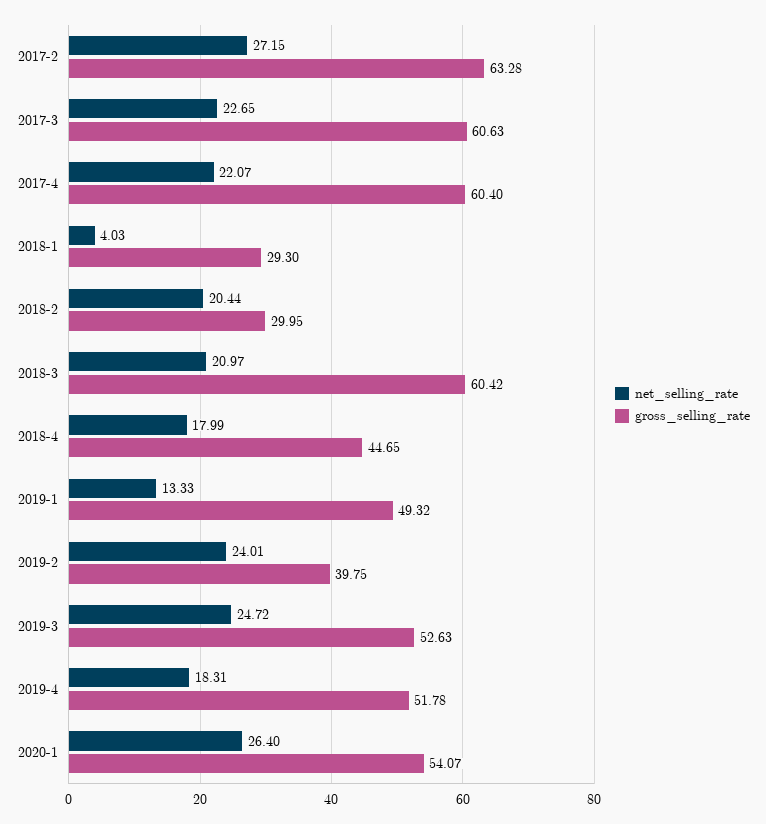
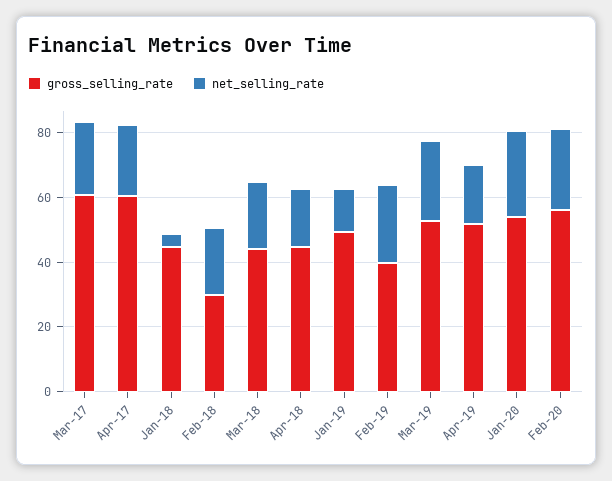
net_selling_rate, 2017-2: 27.15 -> none
gross_selling_rate, 2017-2: 63.28 -> none
gross_selling_rate, 2018-1: 29.3 -> 45
gross_selling_rate, 2018-3: 60.42 -> 45
gross_selling_rate, Feb-20: none -> 55
net_selling_rate, Feb-20: none -> 25

